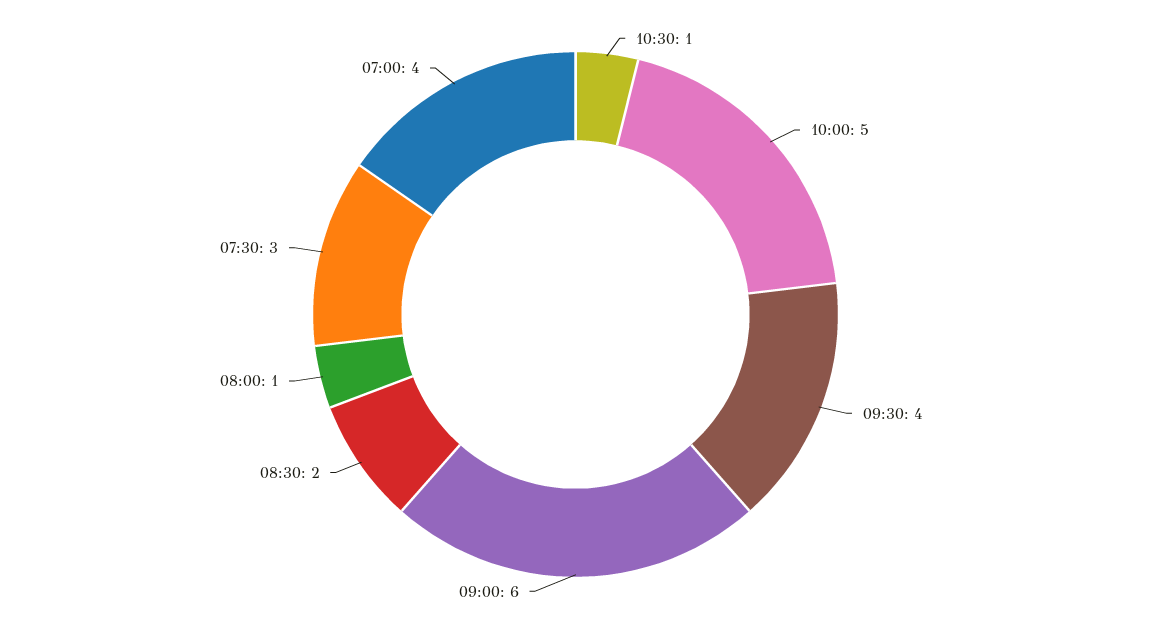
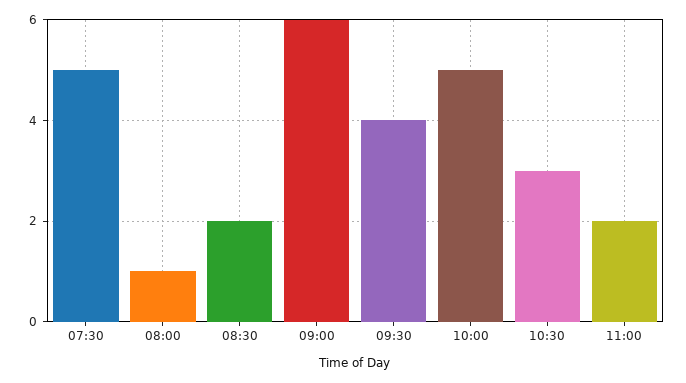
10:30: 1 -> 3
07:30: 3 -> 5
07:00: 4 -> none
11:00: none -> 2

